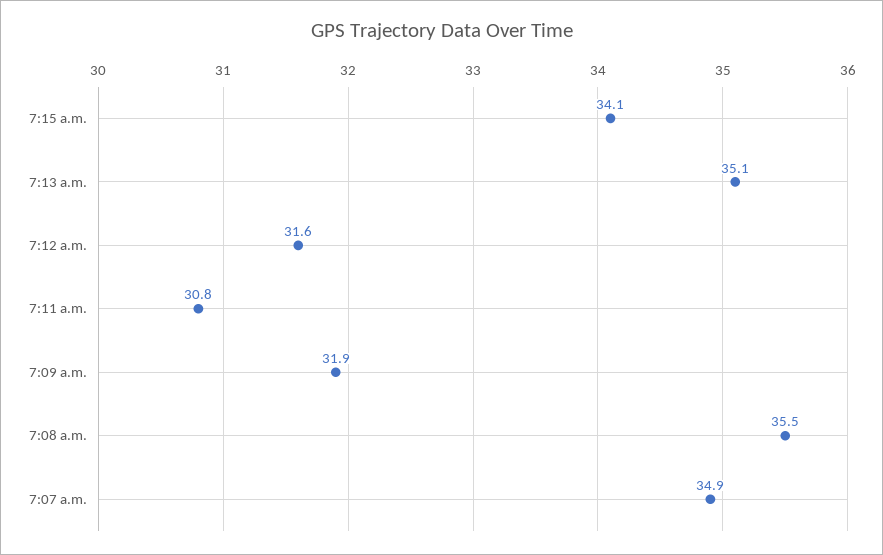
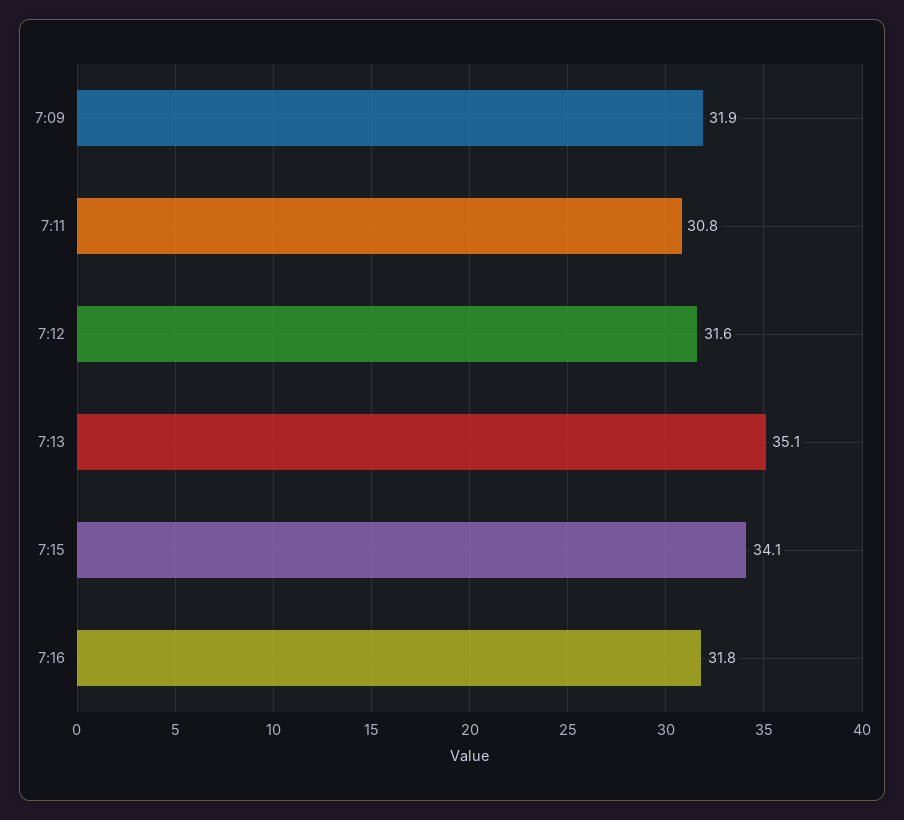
7:08 a.m.: 35.5 -> none
7:07 a.m.: 34.9 -> none
7:16: none -> 31.8

